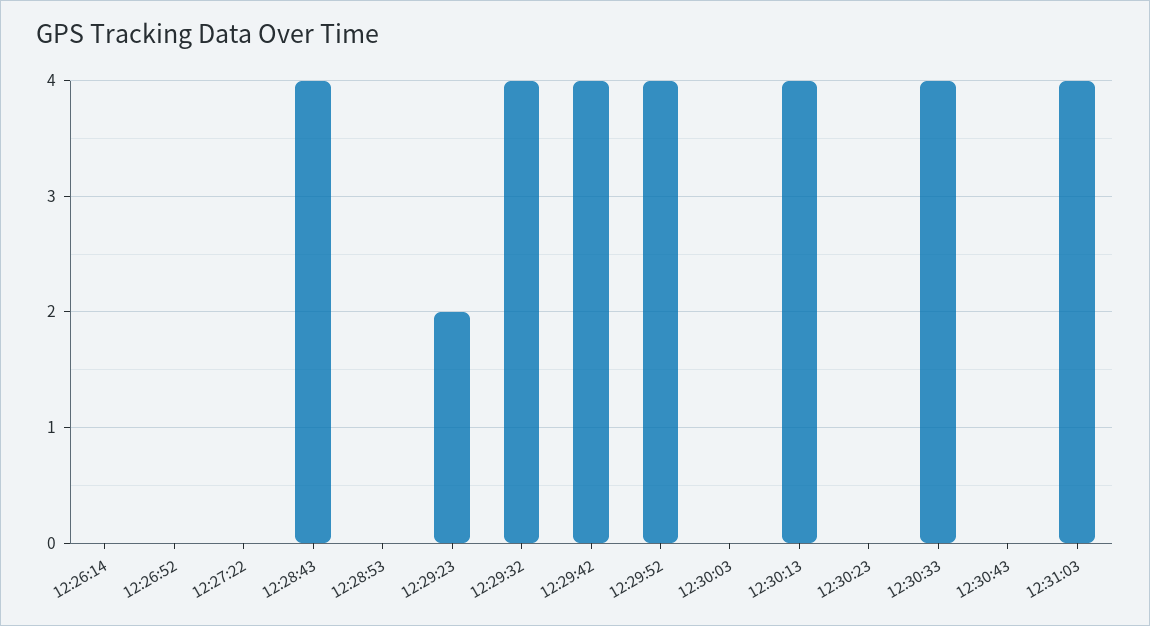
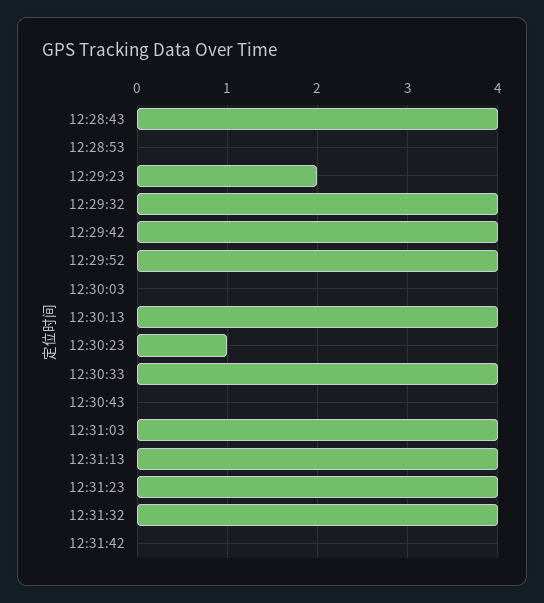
12:26:14: 0 -> none
12:26:52: 0 -> none
12:27:22: 0 -> none
12:30:23: 0 -> 1
12:31:13: none -> 4
12:31:23: none -> 4
12:31:32: none -> 4
12:31:42: none -> 0

